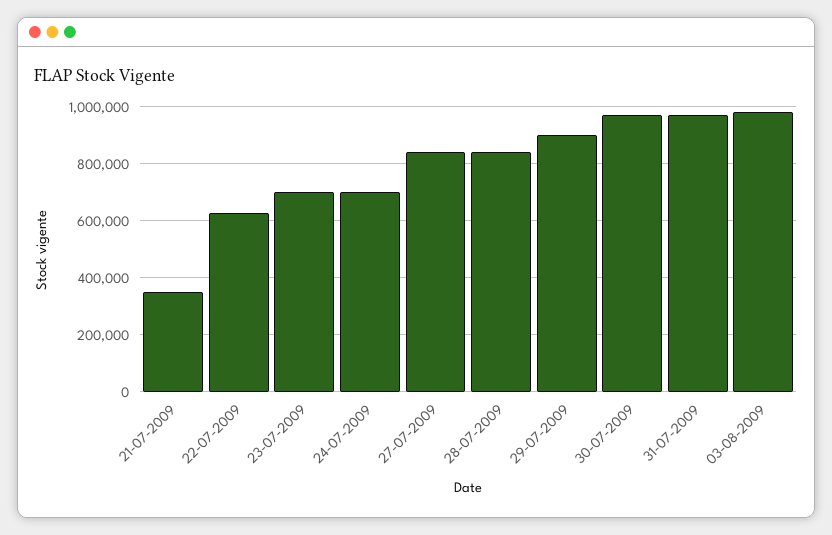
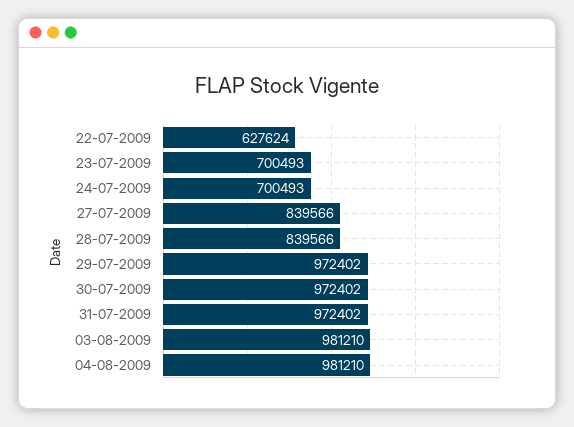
21-07-2009: 350000 -> none
29-07-2009: 900000 -> 972402
04-08-2009: none -> 981210

